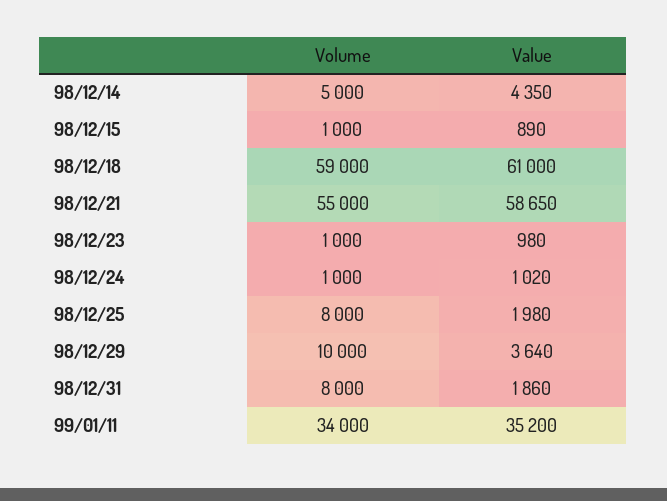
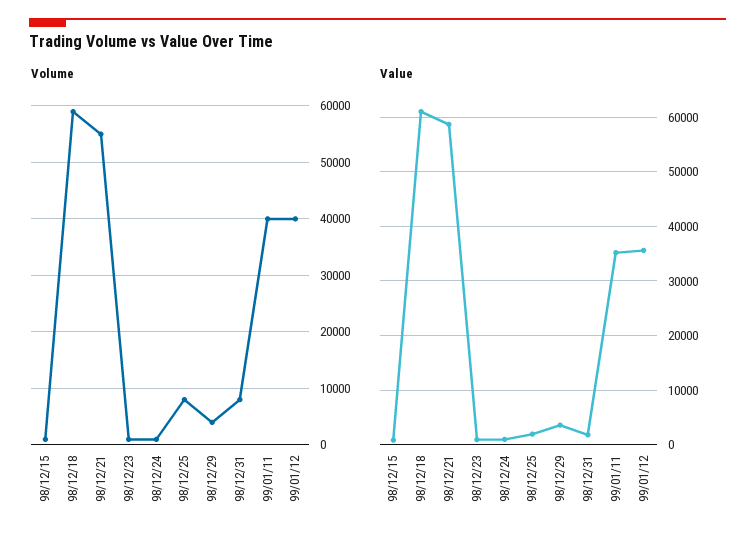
Volume, 98/12/14: 5000 -> none
Value, 98/12/14: 4350 -> none
Volume, 98/12/29: 10000 -> 4000
Volume, 99/01/11: 34000 -> 40000
Volume, 99/01/12: none -> 40000
Value, 99/01/12: none -> 36000

